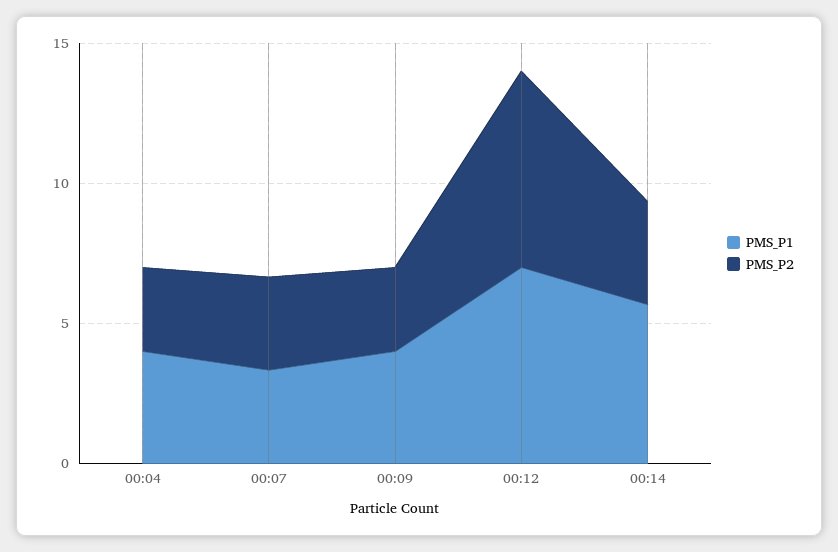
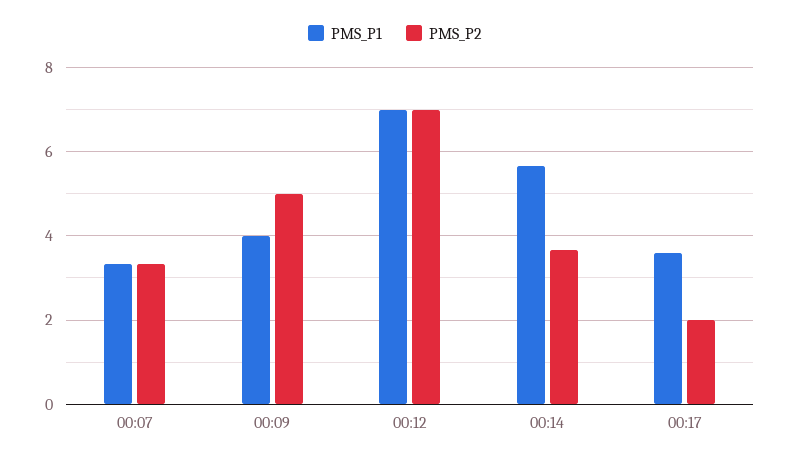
PMS_P1, 00:04: 4 -> none
PMS_P2, 00:04: 3 -> none
PMS_P2, 00:09: 3 -> 5
PMS_P1, 00:17: none -> 3.6
PMS_P2, 00:17: none -> 2

